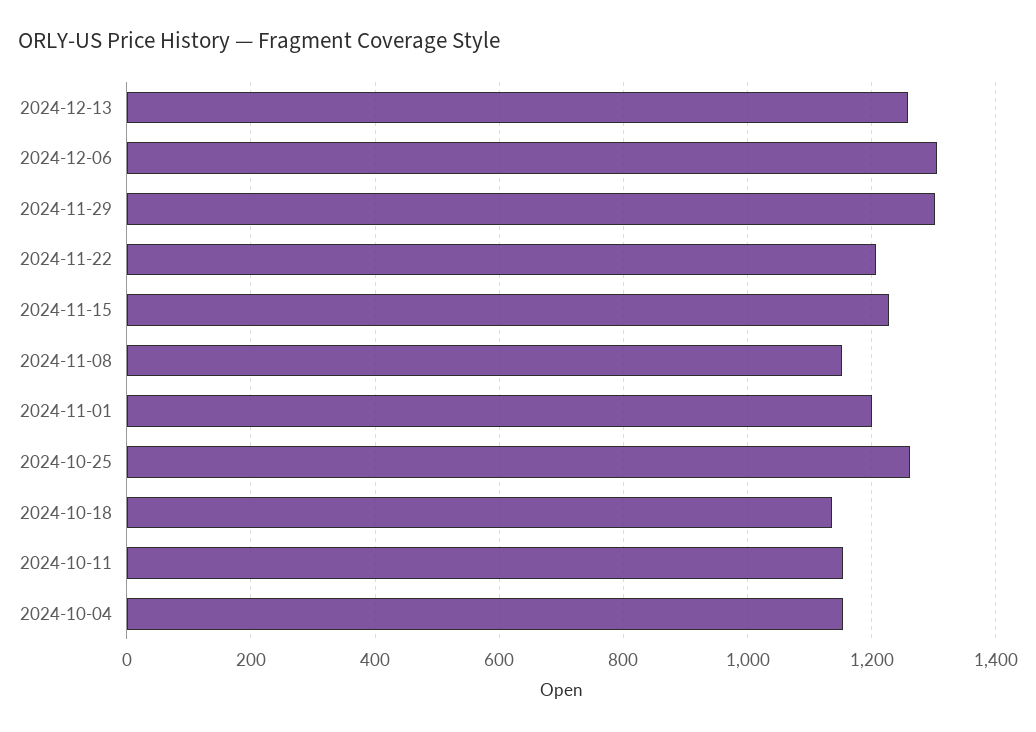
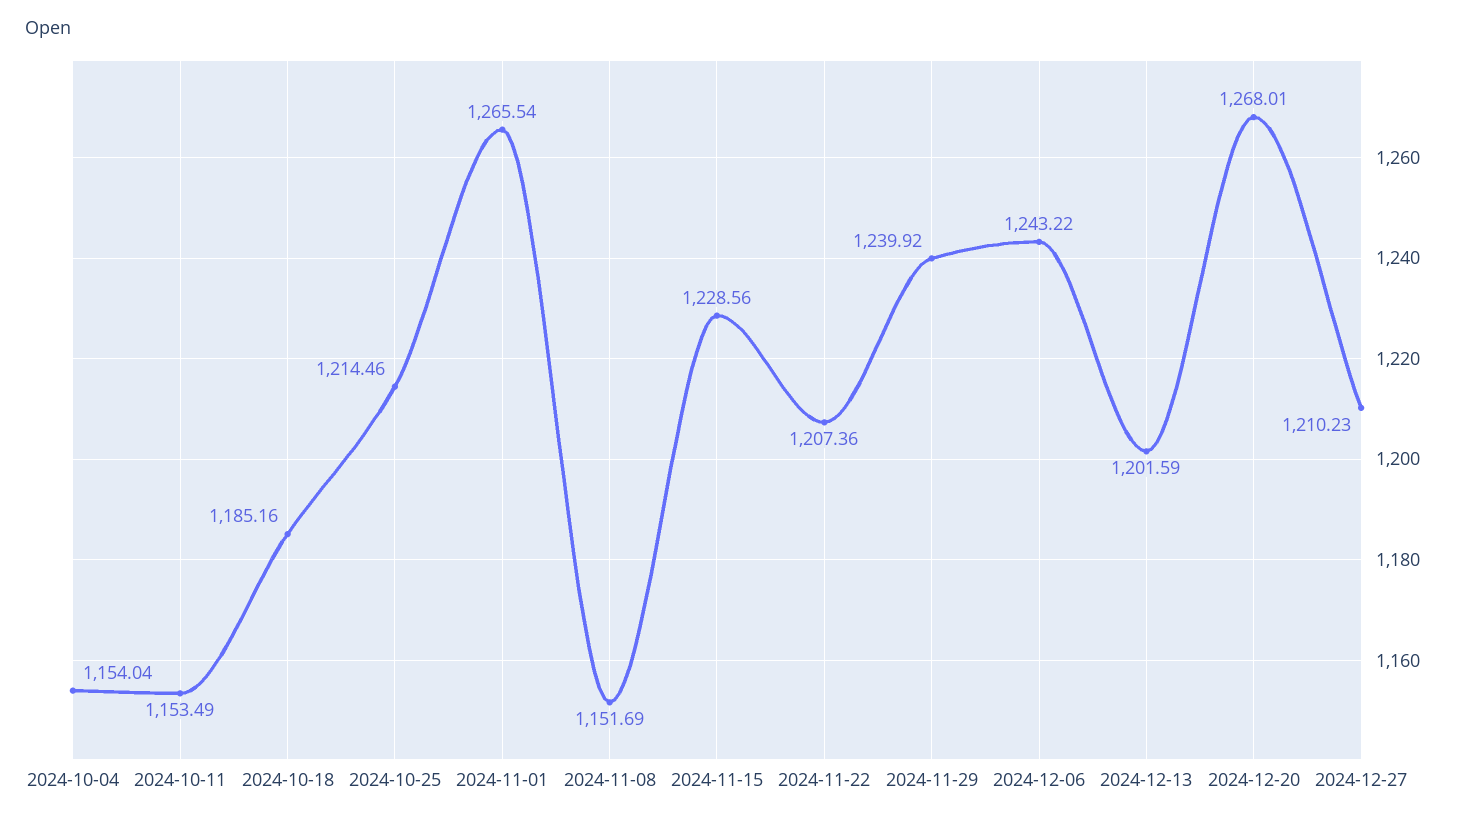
2024-12-13: 1260 -> 1201.59
2024-12-06: 1300 -> 1243.22
2024-11-29: 1300 -> 1239.92
2024-11-01: 1200 -> 1265.54
2024-10-25: 1260 -> 1214.46
2024-10-18: 1140 -> 1185.16
2024-12-20: none -> 1268.01
2024-12-27: none -> 1210.23

